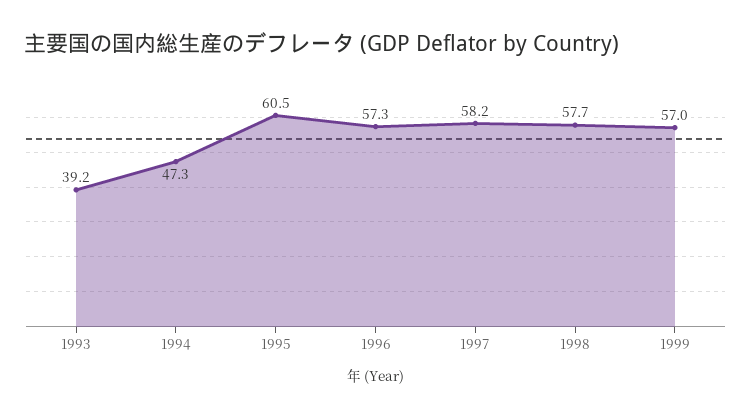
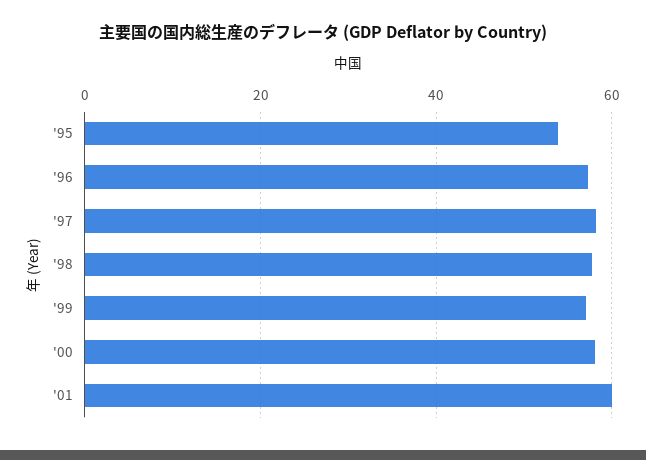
1993: 39.2 -> none
1994: 47.3 -> none
1995: 60.5 -> 54
'00: none -> 58
'01: none -> 60

